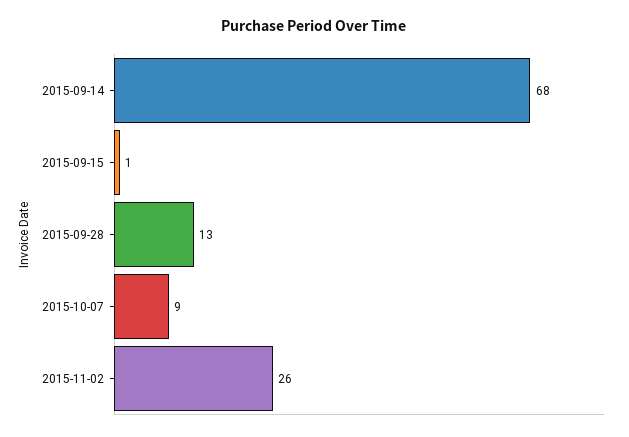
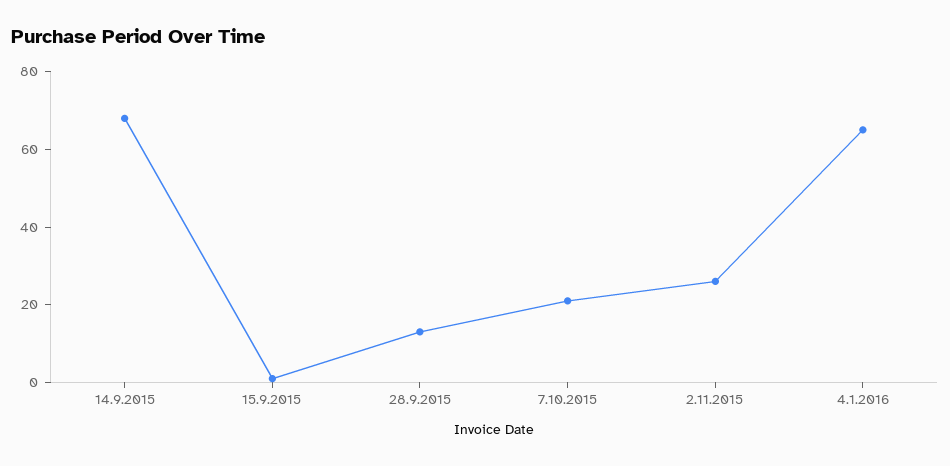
2015-10-07: 9 -> 20
4.1.2016: none -> 65

